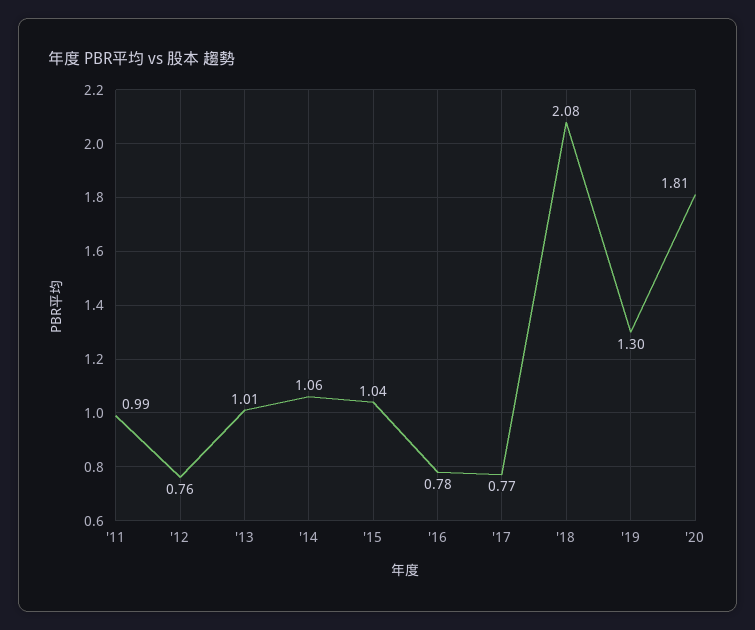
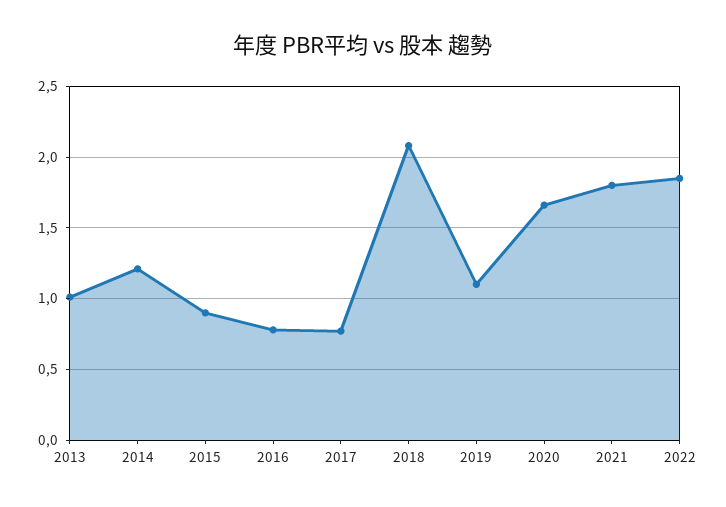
'11: 0.99 -> none
'12: 0.76 -> none
'14: 1.06 -> 1.2
'15: 1.04 -> 0.9
'19: 1.3 -> 1.1
'20: 1.81 -> 1.65
2021: none -> 1.8
2022: none -> 1.85

